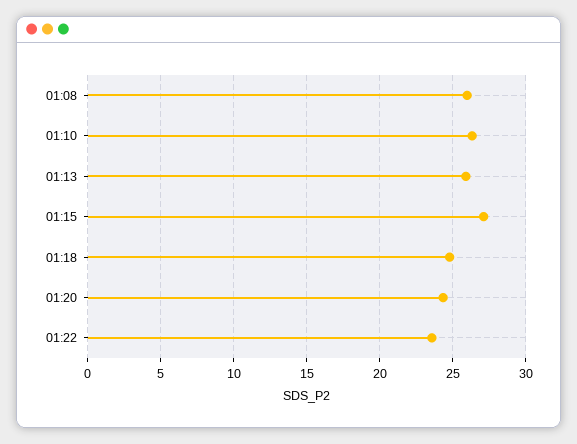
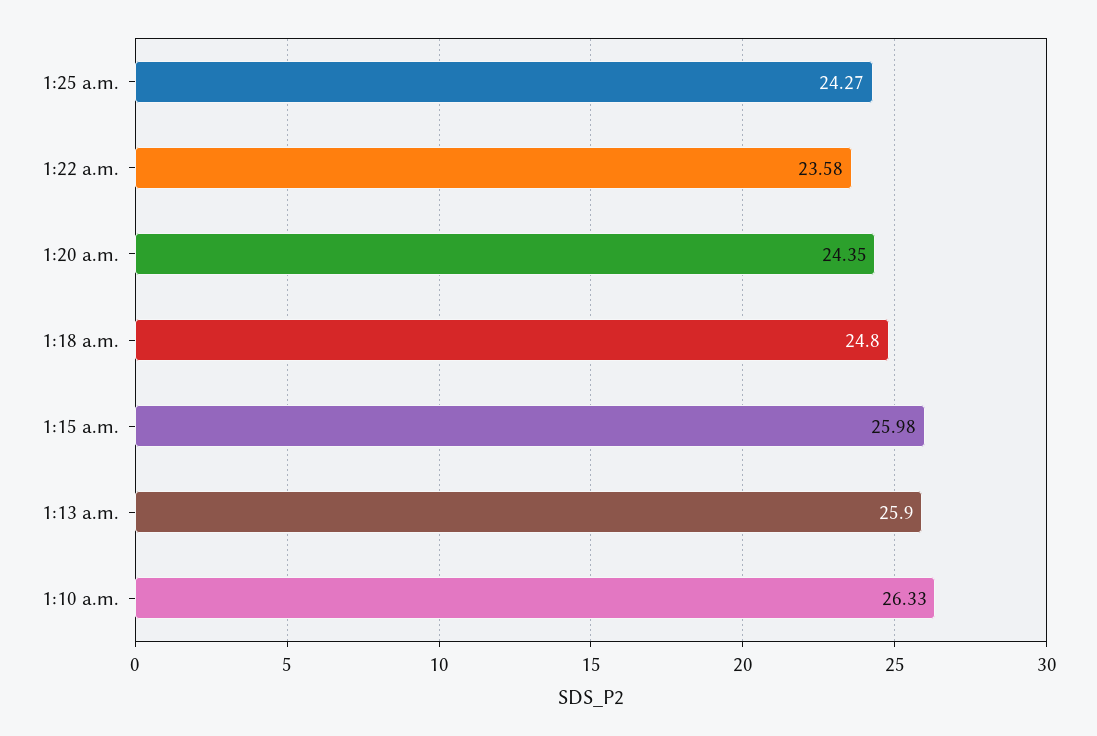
01:08: 26 -> none
01:15: 27 -> 25.98
1:25 a.m.: none -> 24.27

